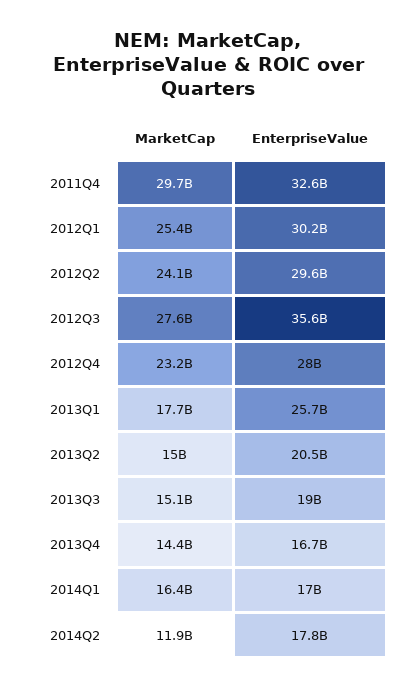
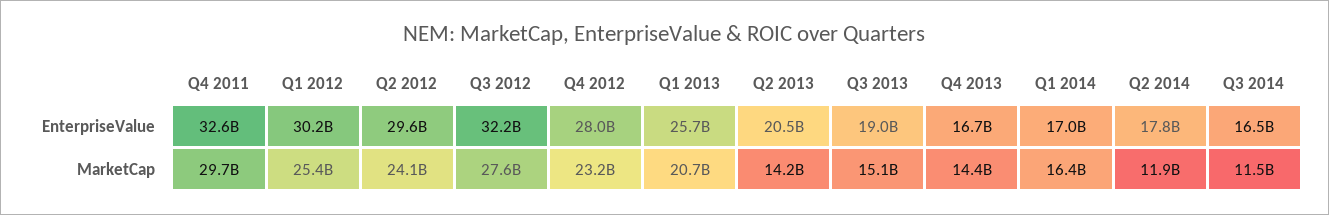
EnterpriseValue, 2012Q3: 35600000000 -> 32200000000
MarketCap, 2013Q1: 17700000000 -> 20700000000
MarketCap, 2013Q2: 15000000000 -> 14200000000
EnterpriseValue, Q3 2014: none -> 16500000000
MarketCap, Q3 2014: none -> 11500000000

